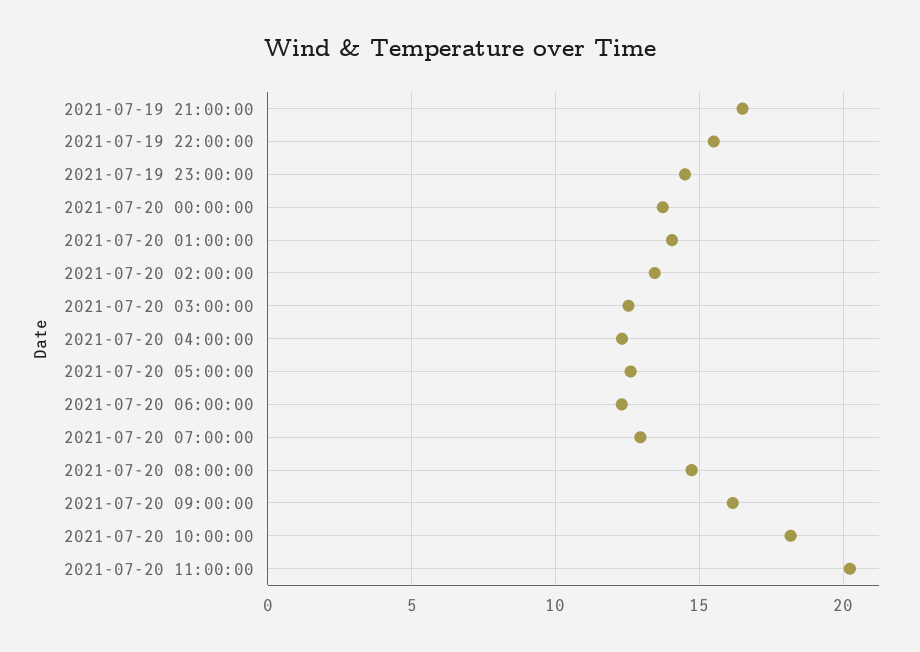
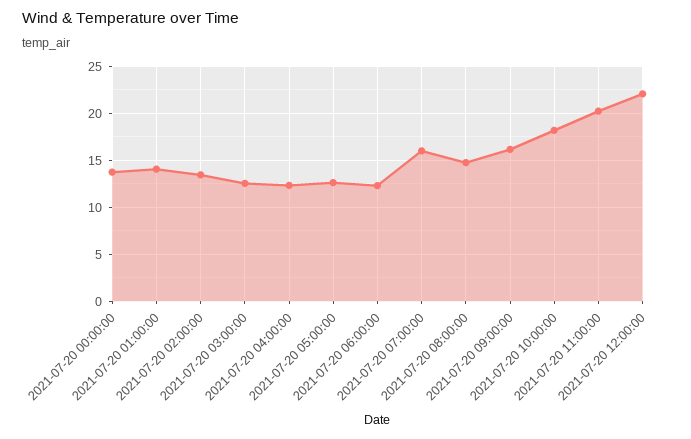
2021-07-19 21:00:00: 16.5 -> none
2021-07-19 22:00:00: 15.5 -> none
2021-07-19 23:00:00: 14.5 -> none
2021-07-20 07:00:00: 13 -> 16
2021-07-20 12:00:00: none -> 22

